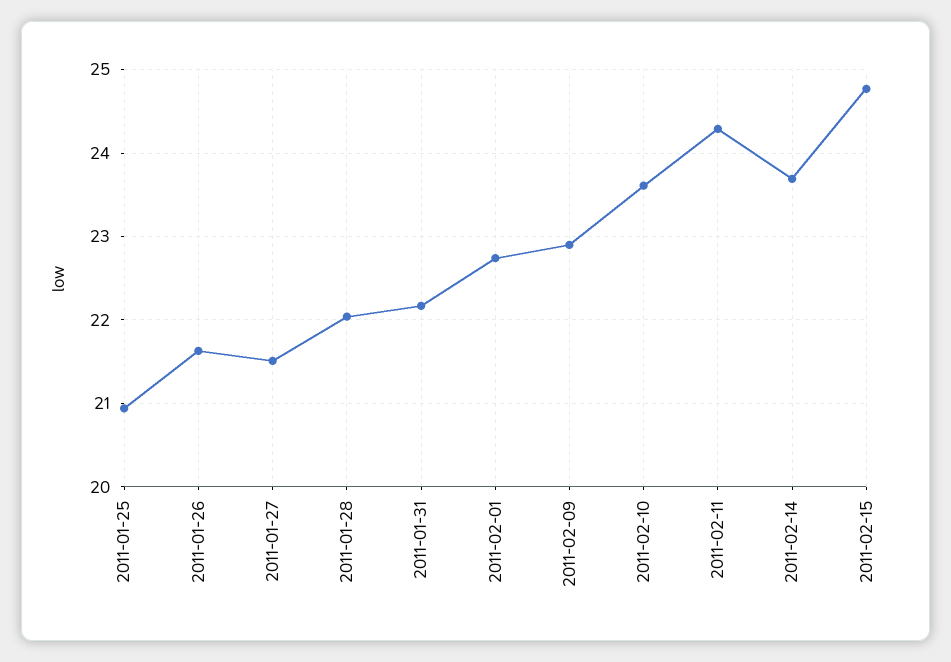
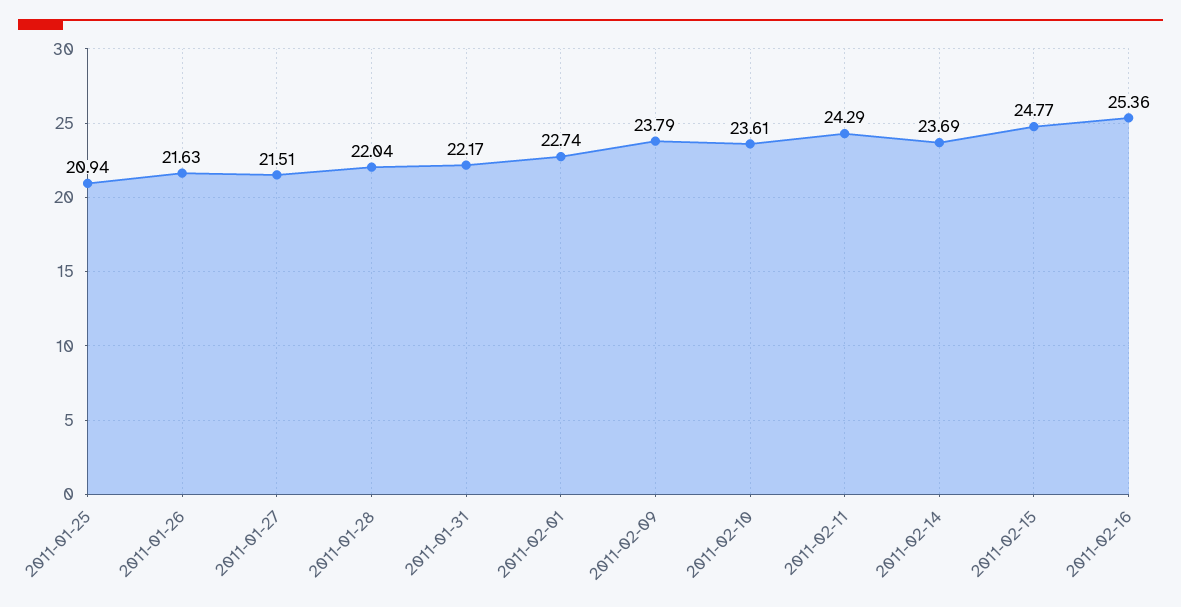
2011-02-09: 22.9 -> 23.79
2011-02-16: none -> 25.36

